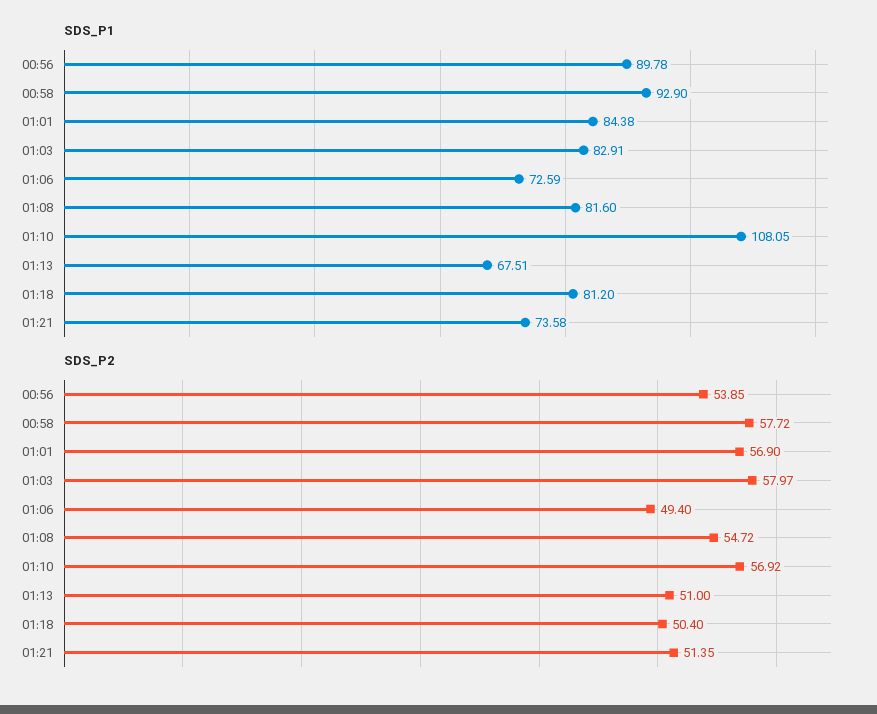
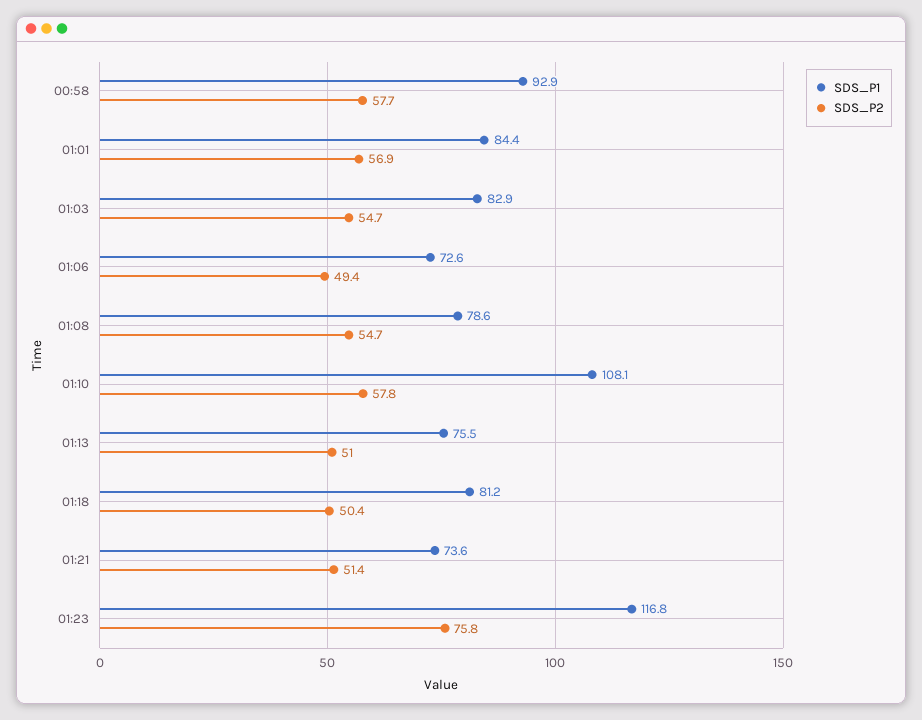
SDS_P1, 00:56: 89.78 -> none
SDS_P1, 01:08: 81.6 -> 78.6
SDS_P1, 01:13: 67.51 -> 75.5
SDS_P2, 00:56: 53.85 -> none
SDS_P2, 01:03: 57.97 -> 54.7
SDS_P2, 01:10: 56.92 -> 57.8
SDS_P1, 01:23: none -> 116.8
SDS_P2, 01:23: none -> 75.8

